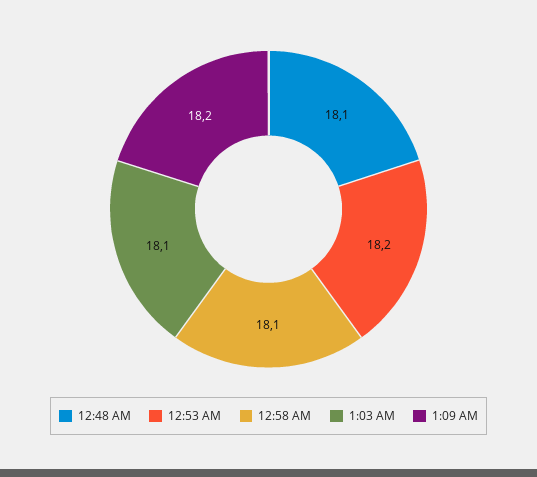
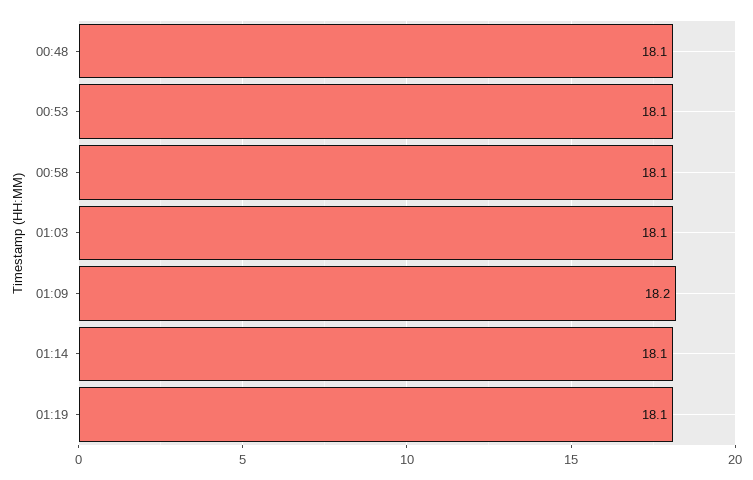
12:53 AM: 18.2 -> 18.1
01:14: none -> 18.1
01:19: none -> 18.1

